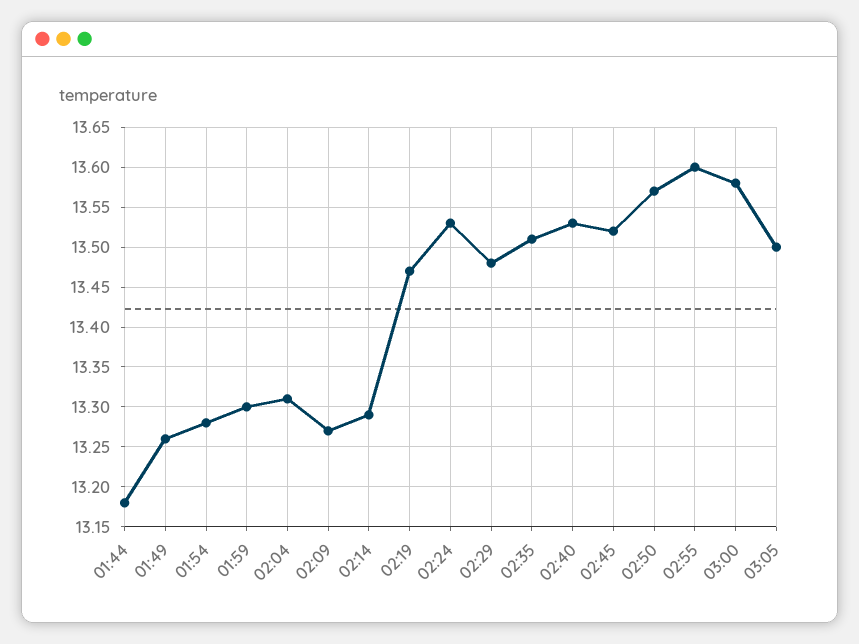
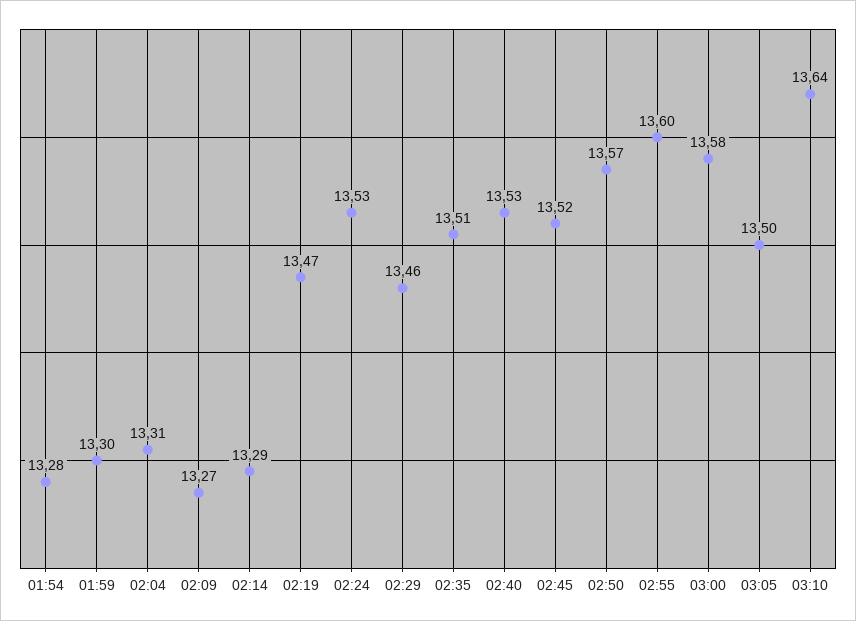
01:44: 13.18 -> none
01:49: 13.26 -> none
02:29: 13.48 -> 13.46
03:10: none -> 13.64

